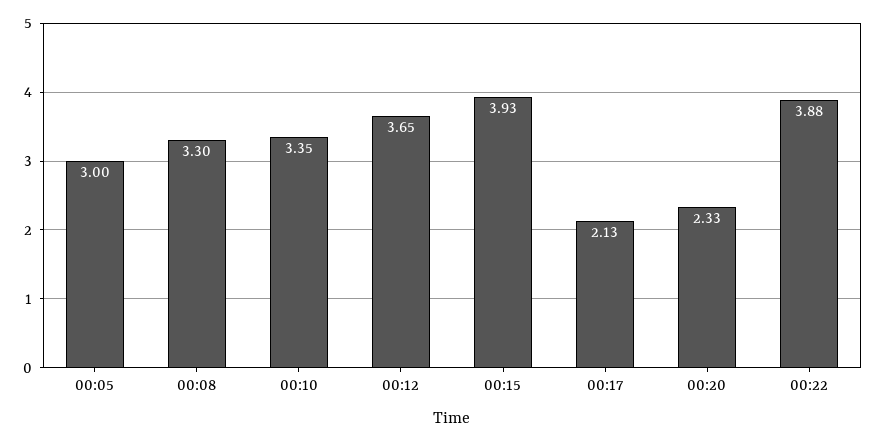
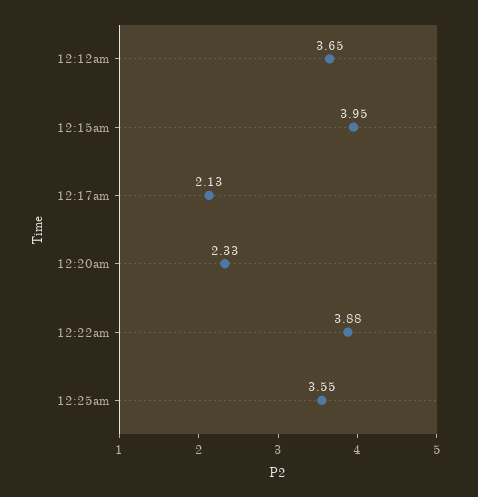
00:05: 3 -> none
00:08: 3.3 -> none
00:10: 3.35 -> none
00:15: 3.93 -> 3.95
12:25am: none -> 3.55

